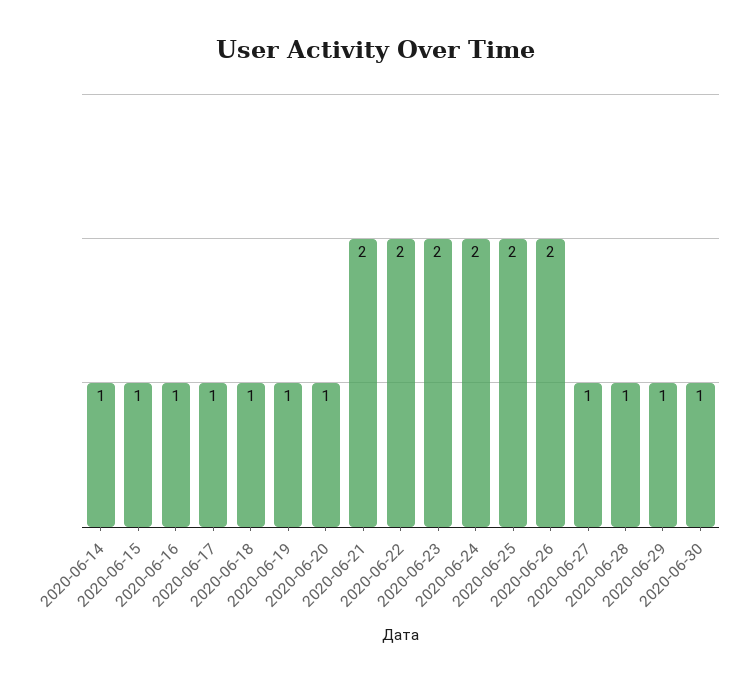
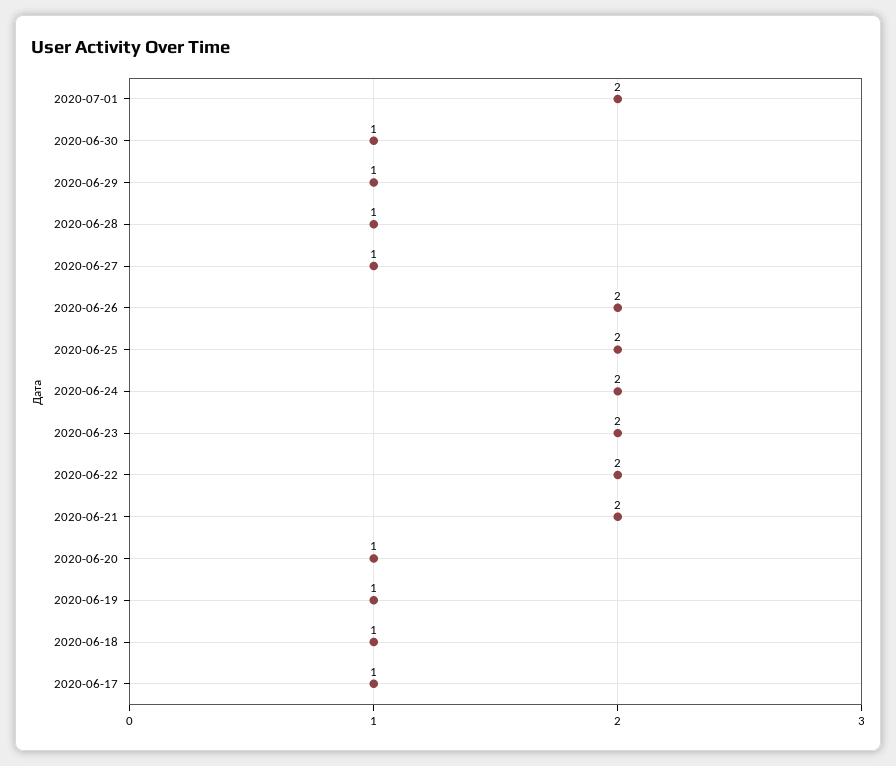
2020-06-14: 1 -> none
2020-06-15: 1 -> none
2020-06-16: 1 -> none
2020-07-01: none -> 2

